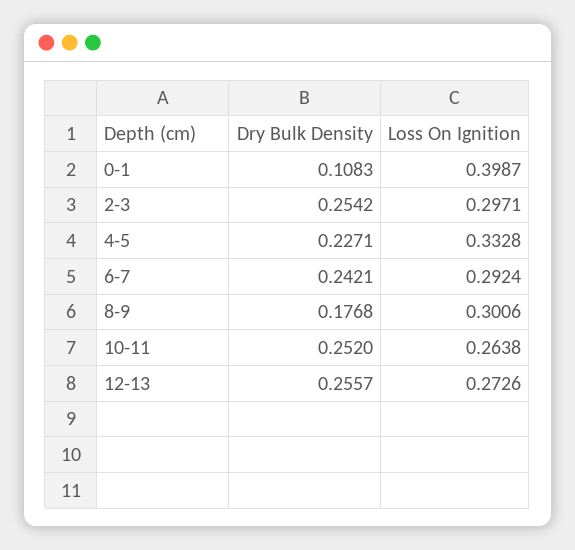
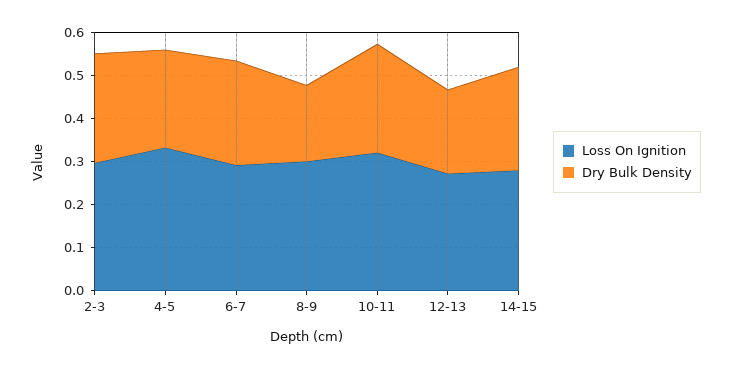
Dry Bulk Density, 0-1: 0.1083 -> none
Loss On Ignition, 0-1: 0.3987 -> none
Loss On Ignition, 10-11: 0.2638 -> 0.32
Dry Bulk Density, 12-13: 0.2557 -> 0.2
Loss On Ignition, 14-15: none -> 0.28
Dry Bulk Density, 14-15: none -> 0.24

